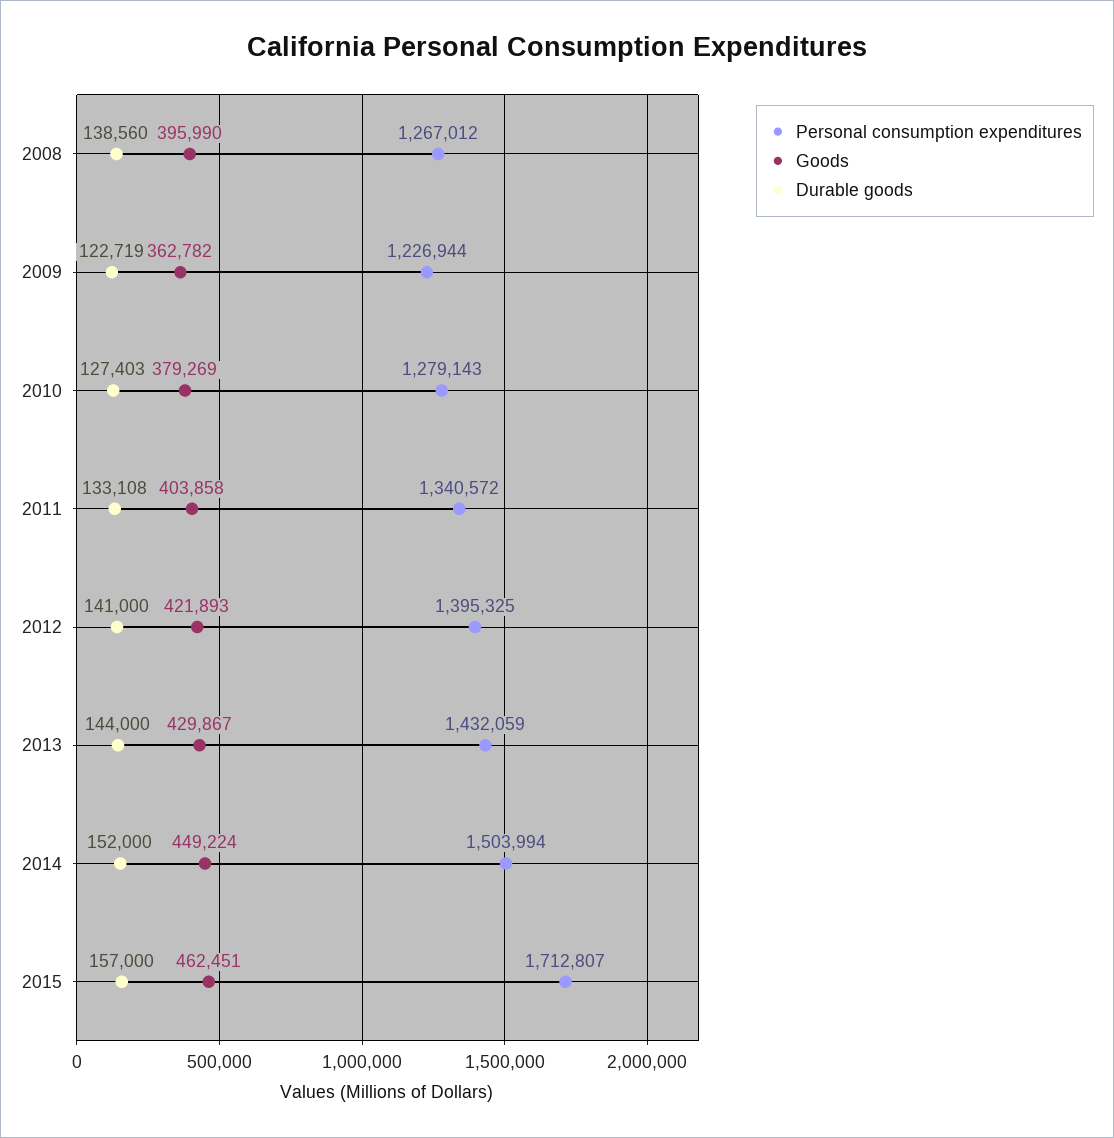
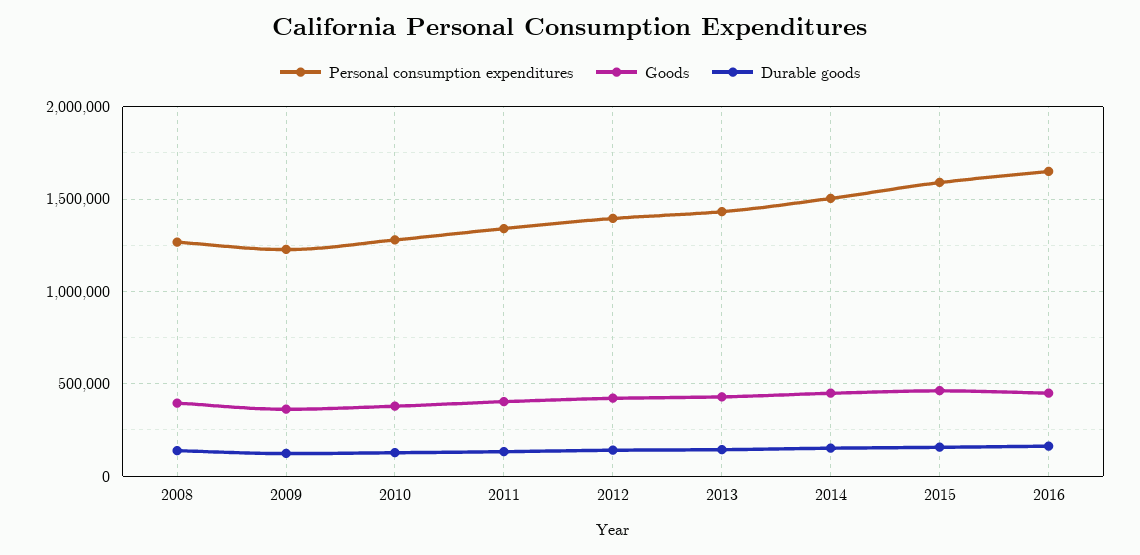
Personal consumption expenditures, 2015: 1712807 -> 1600000
Personal consumption expenditures, 2016: none -> 1650000
Goods, 2016: none -> 450000
Durable goods, 2016: none -> 150000

